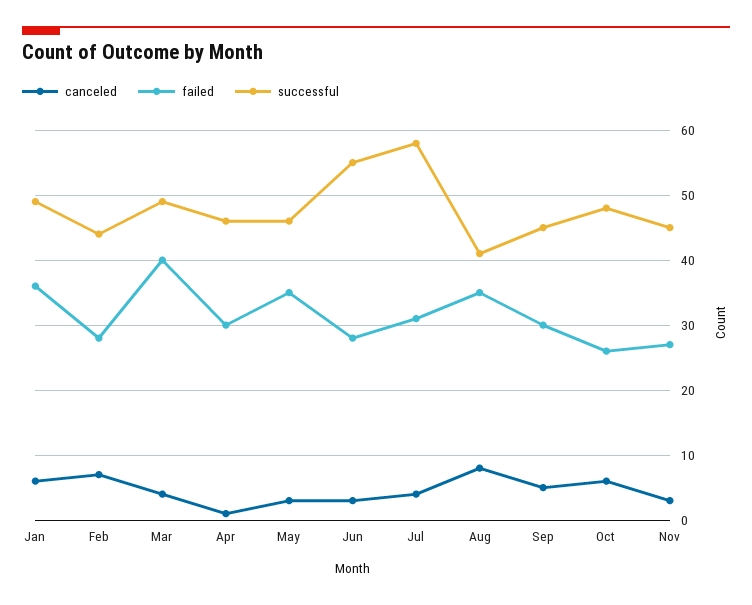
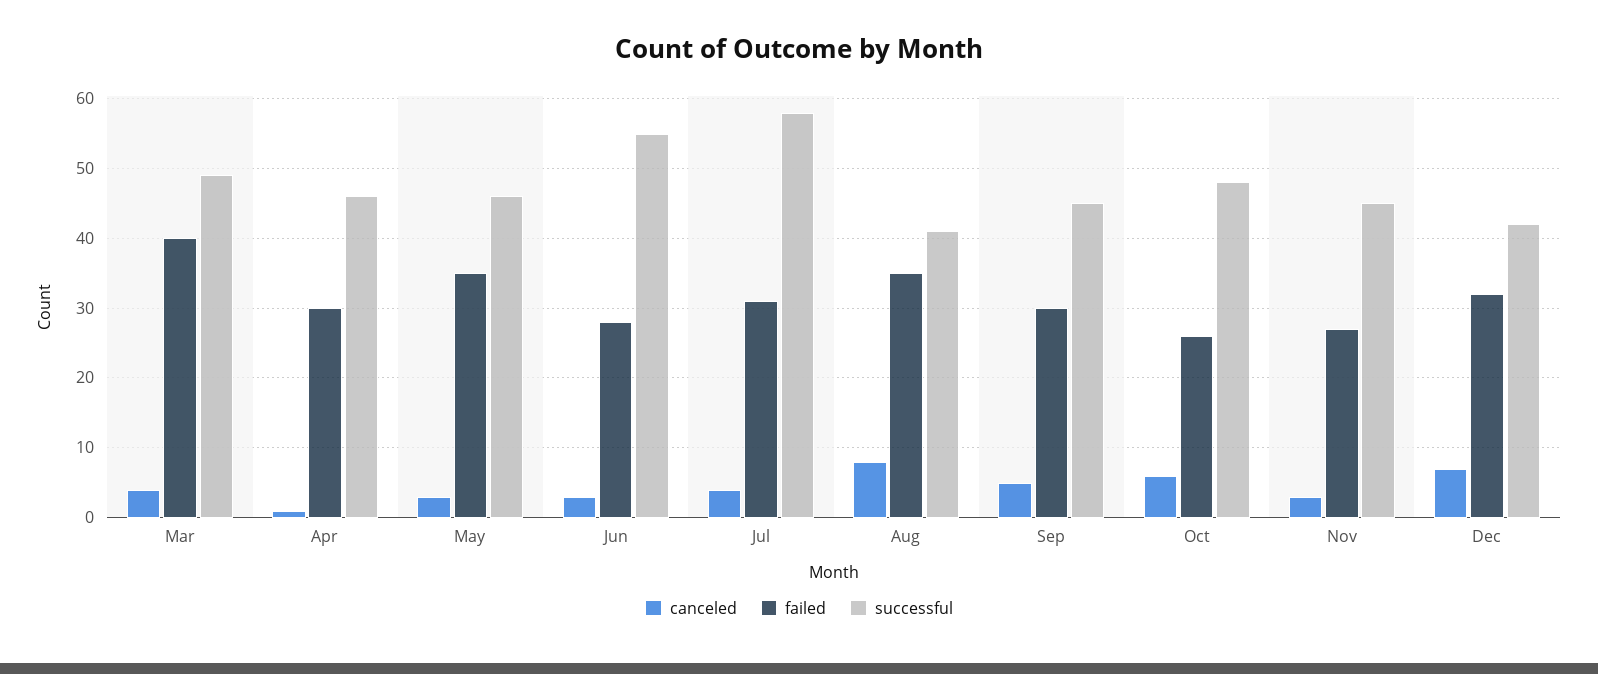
canceled, Jan: 6 -> none
failed, Jan: 36 -> none
successful, Jan: 49 -> none
canceled, Feb: 7 -> none
failed, Feb: 28 -> none
successful, Feb: 44 -> none
canceled, Dec: none -> 7
failed, Dec: none -> 32
successful, Dec: none -> 42

